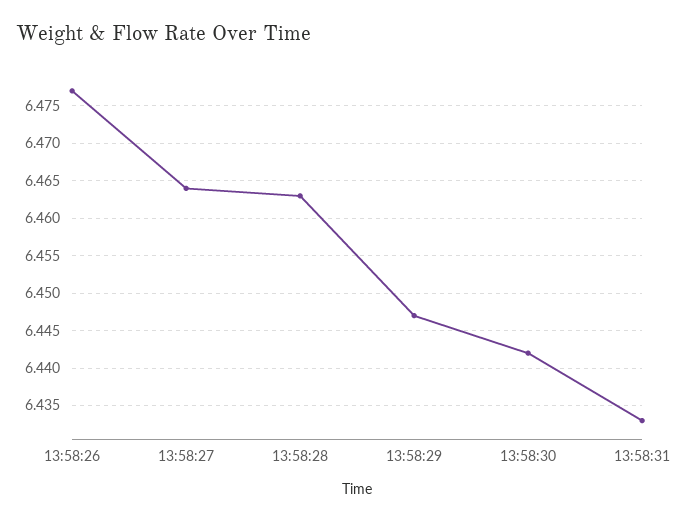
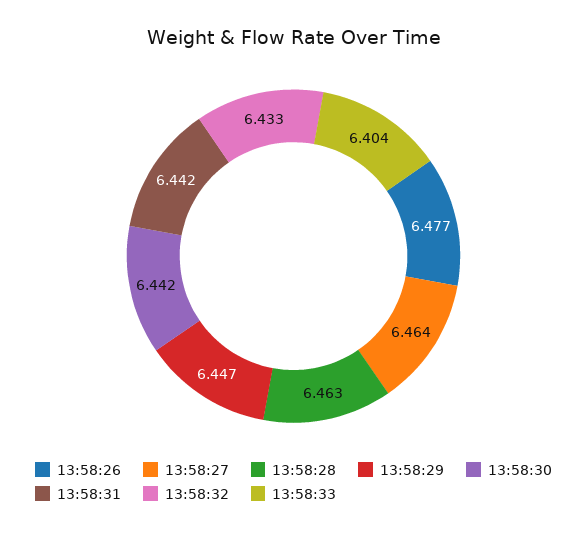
13:58:31: 6.433 -> 6.442
13:58:32: none -> 6.433
13:58:33: none -> 6.404

